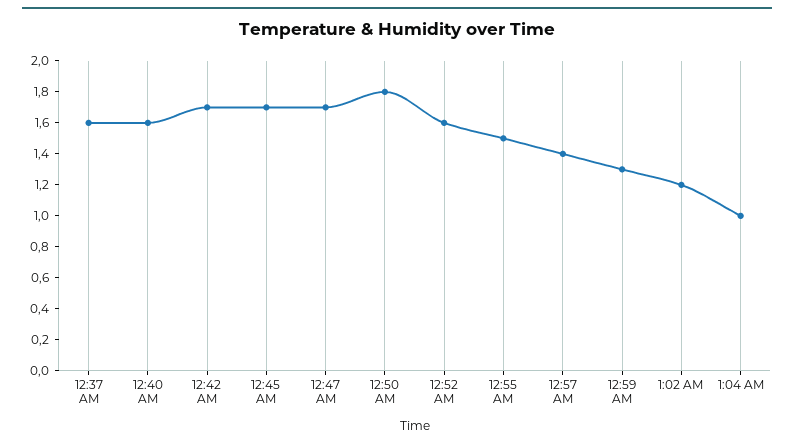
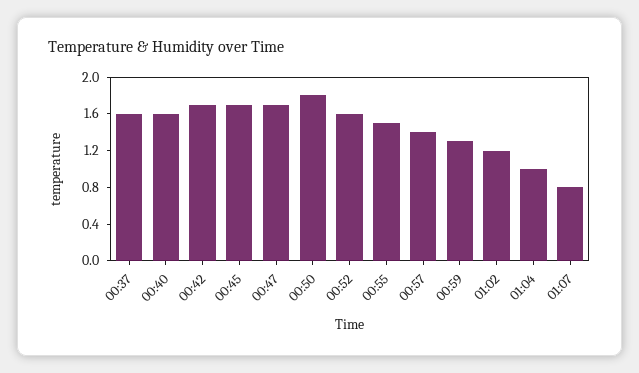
01:07: none -> 0.8

